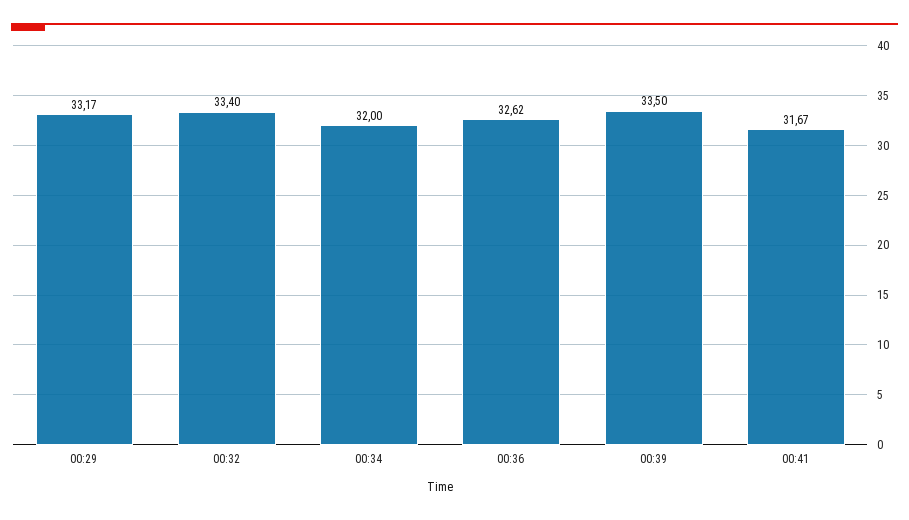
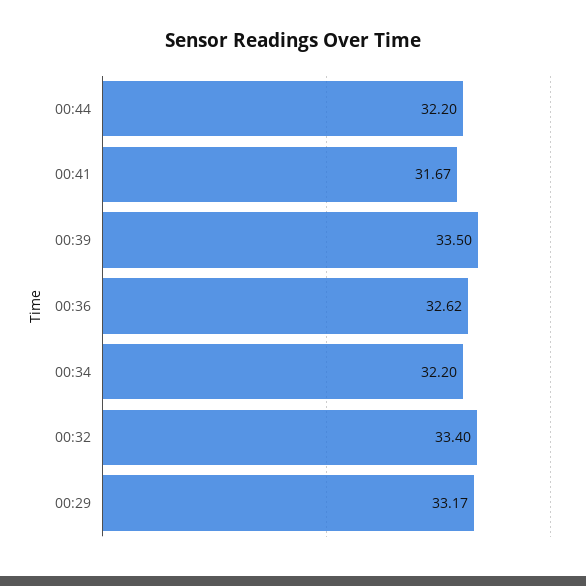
00:34: 32 -> 32.2
00:44: none -> 32.2

